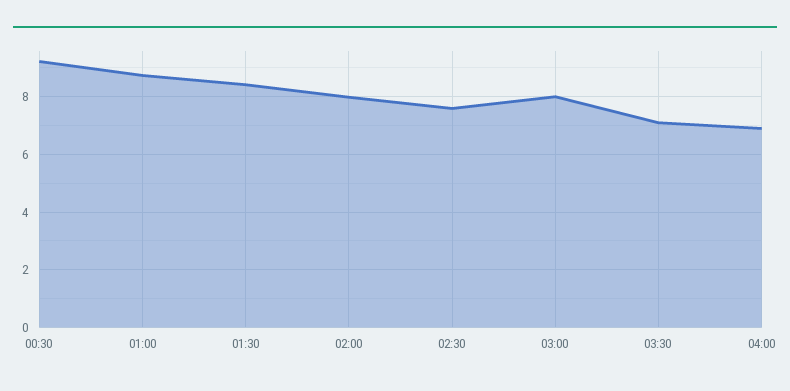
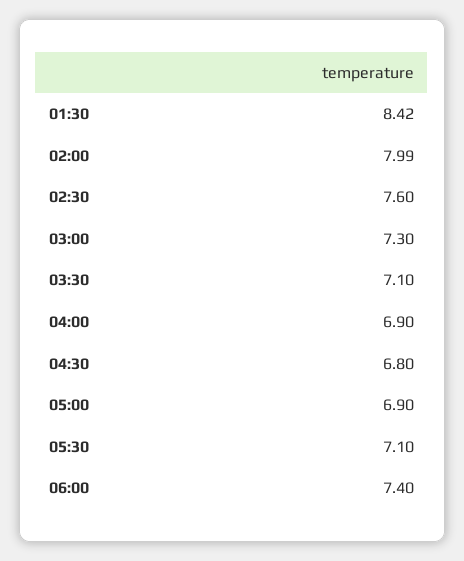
00:30: 9.25 -> none
01:00: 8.75 -> none
03:00: 8 -> 7.3
04:30: none -> 6.8
05:00: none -> 6.9
05:30: none -> 7.1
06:00: none -> 7.4

